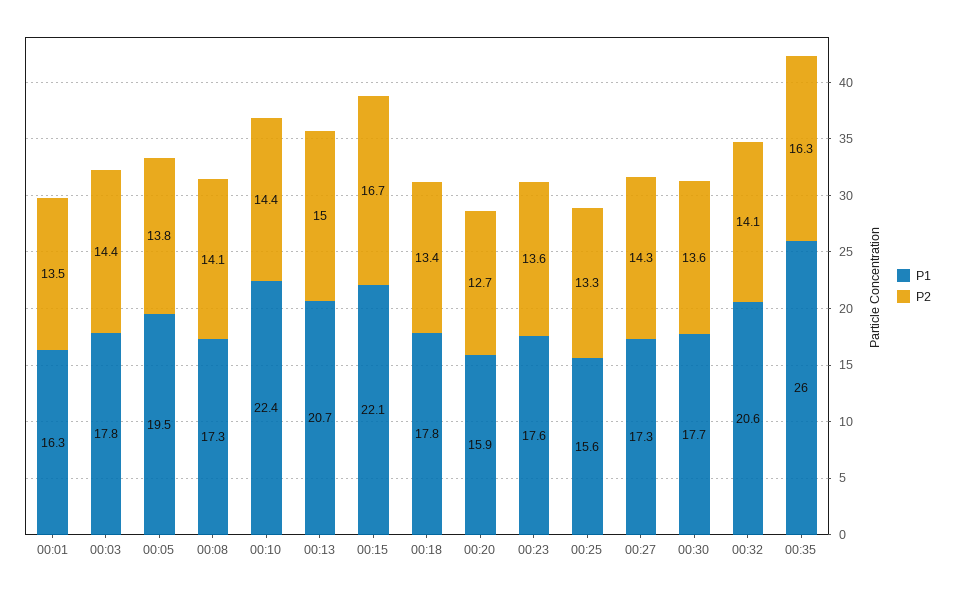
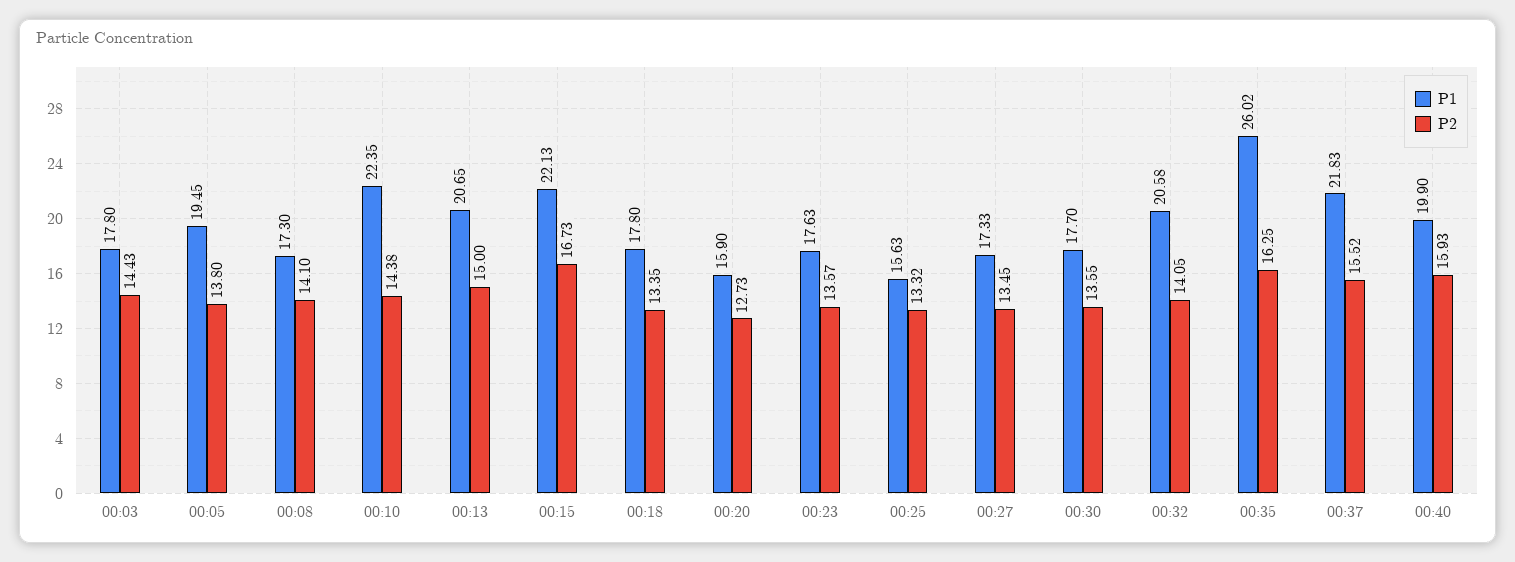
P1, 00:01: 16.3 -> none
P2, 00:01: 13.5 -> none
P2, 00:27: 14.3 -> 13.45
P1, 00:37: none -> 21.83
P2, 00:37: none -> 15.52
P1, 00:40: none -> 19.9
P2, 00:40: none -> 15.93

